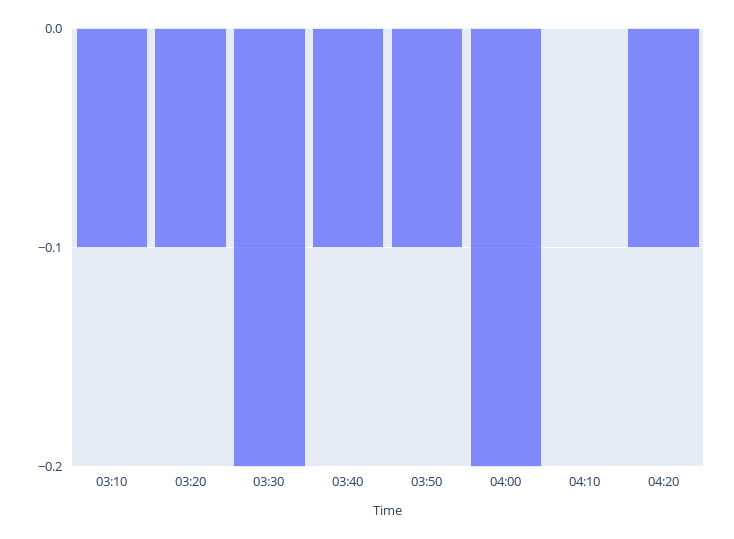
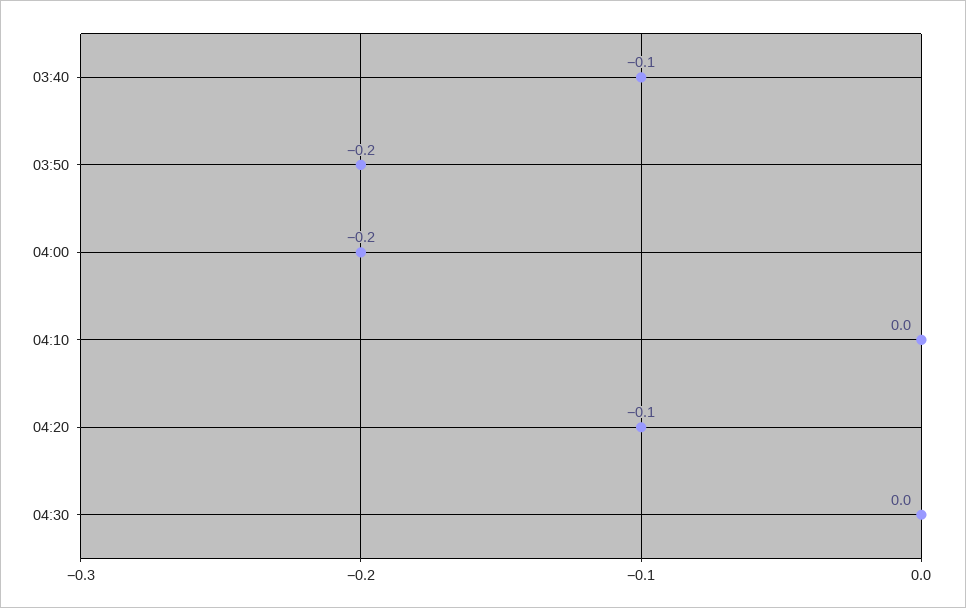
03:10: -0.1 -> none
03:20: -0.1 -> none
03:30: -0.2 -> none
03:50: -0.1 -> -0.2
04:30: none -> 0

